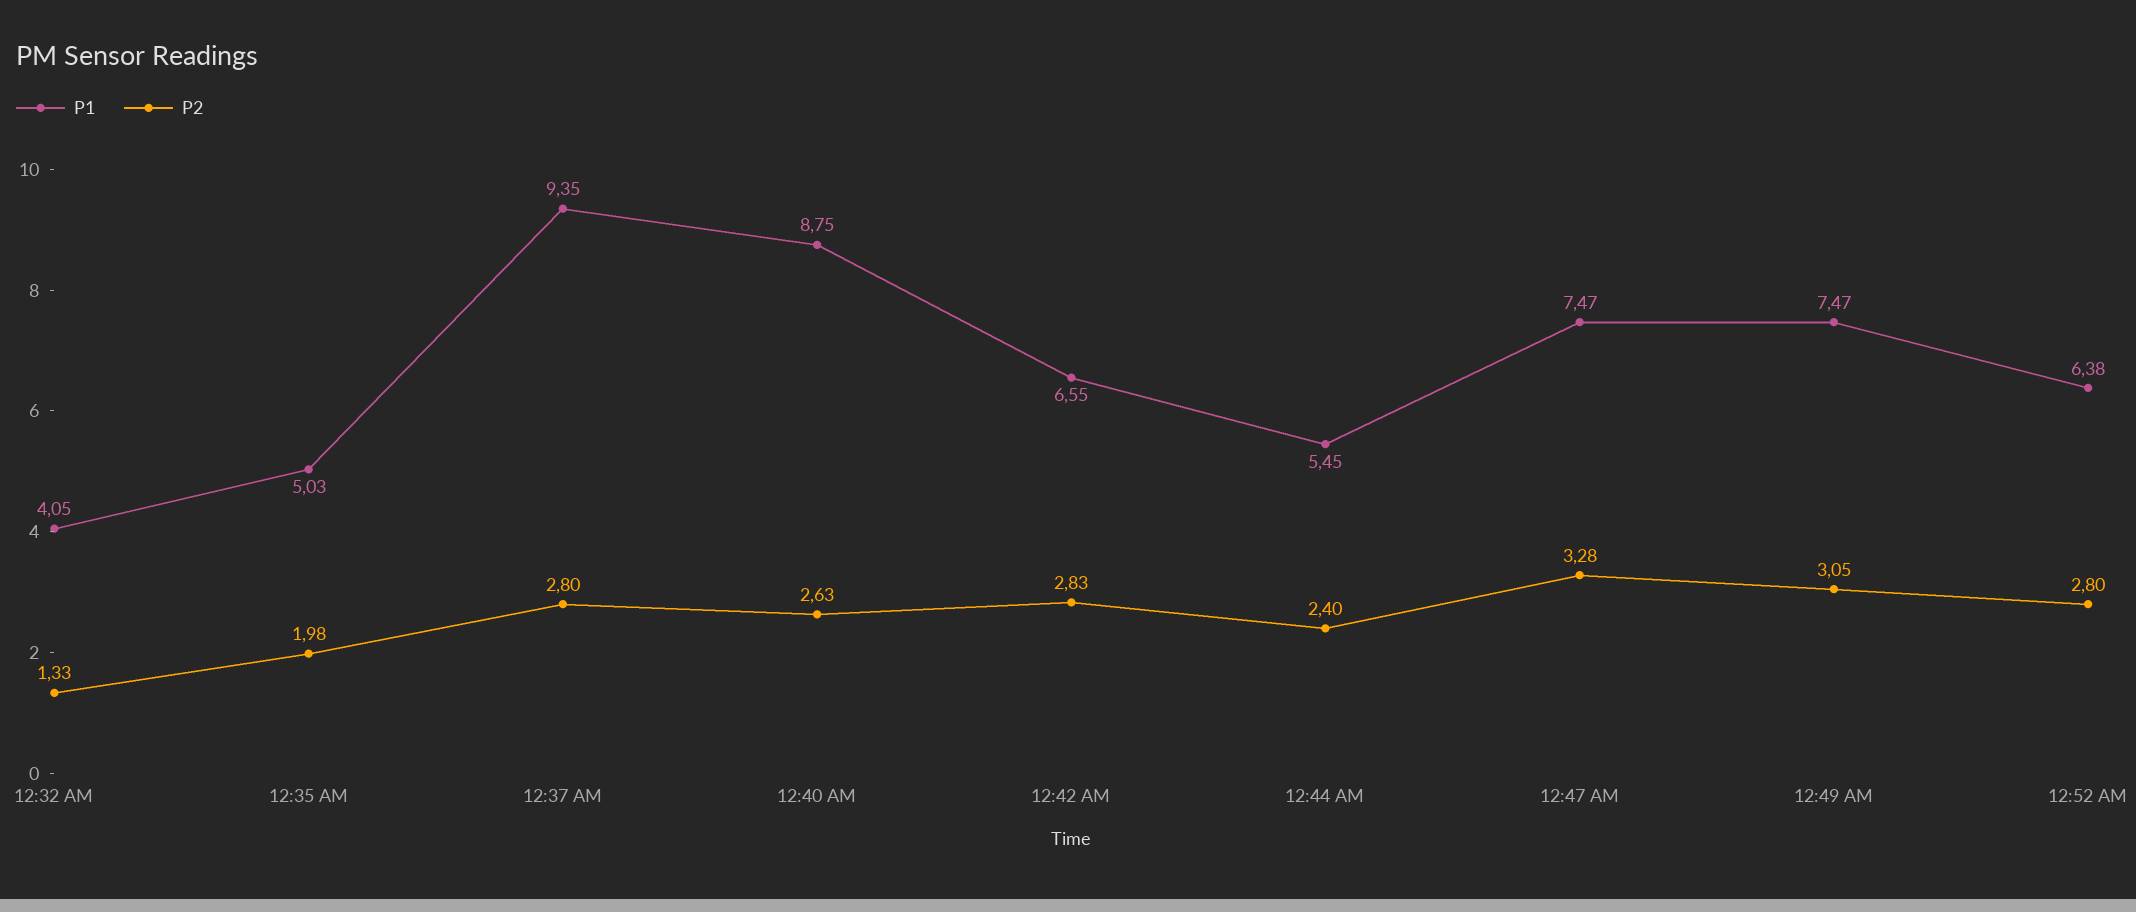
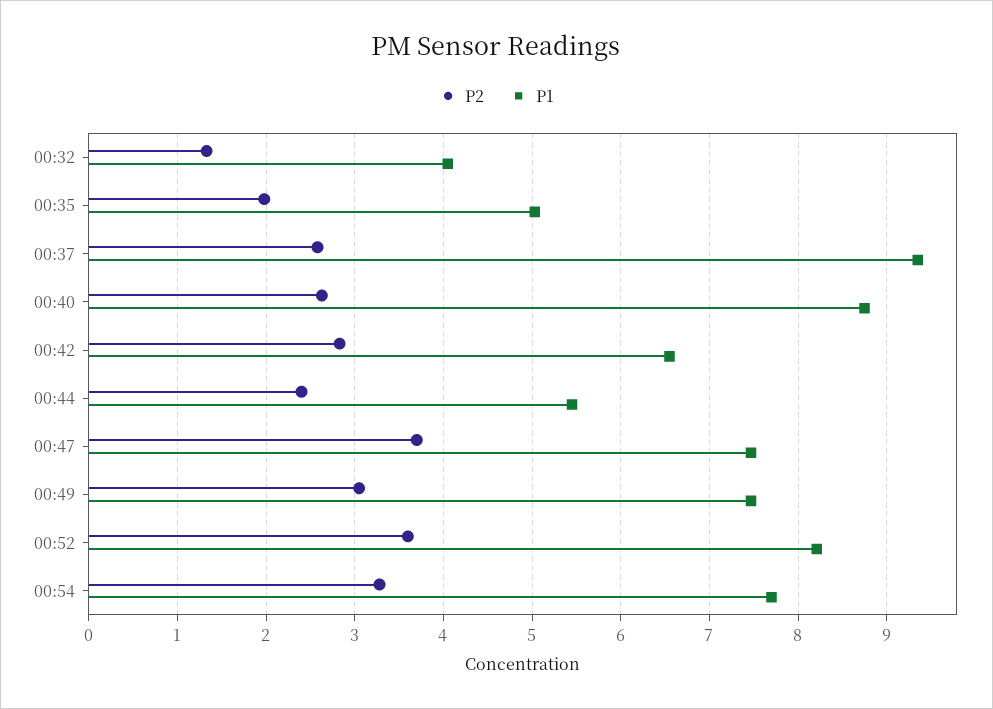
P2, 12:37 AM: 2.8 -> 2.6
P2, 12:47 AM: 3.28 -> 3.7
P1, 12:52 AM: 6.38 -> 8.2
P2, 12:52 AM: 2.8 -> 3.6
P2, 00:54: none -> 3.3
P1, 00:54: none -> 7.7

